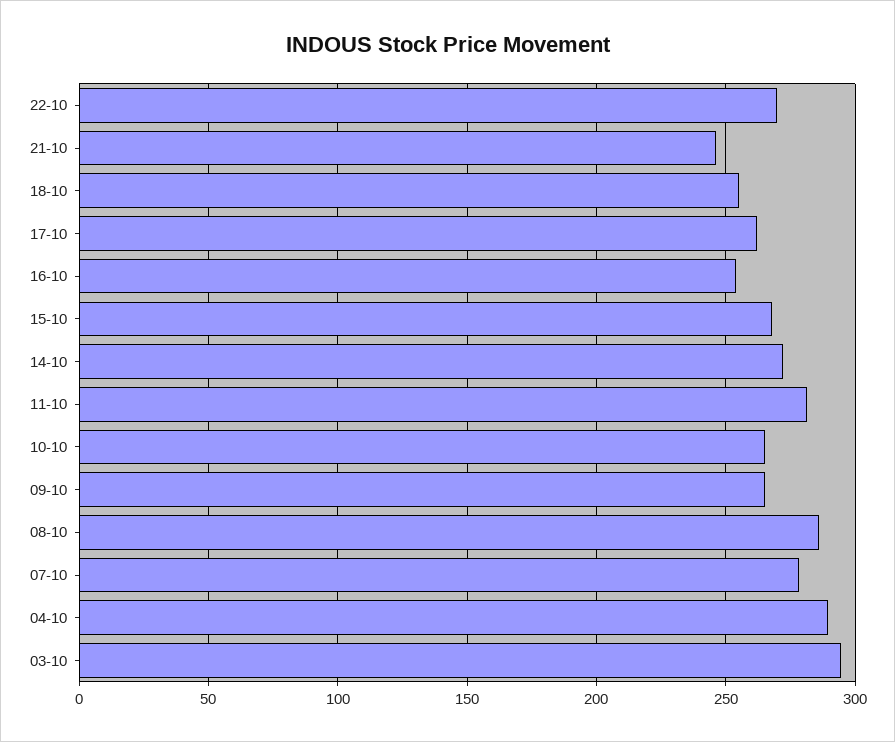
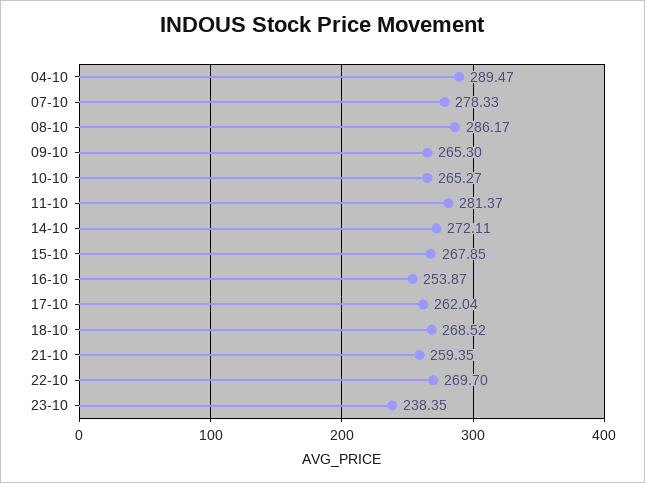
21-10: 245 -> 259.35
18-10: 255 -> 268.52
03-10: 295 -> none
23-10: none -> 238.35

